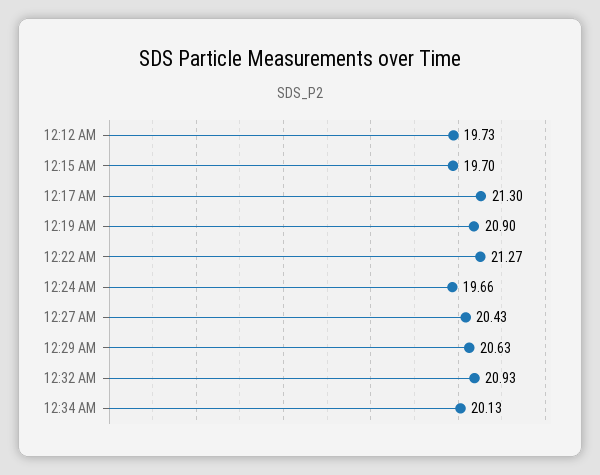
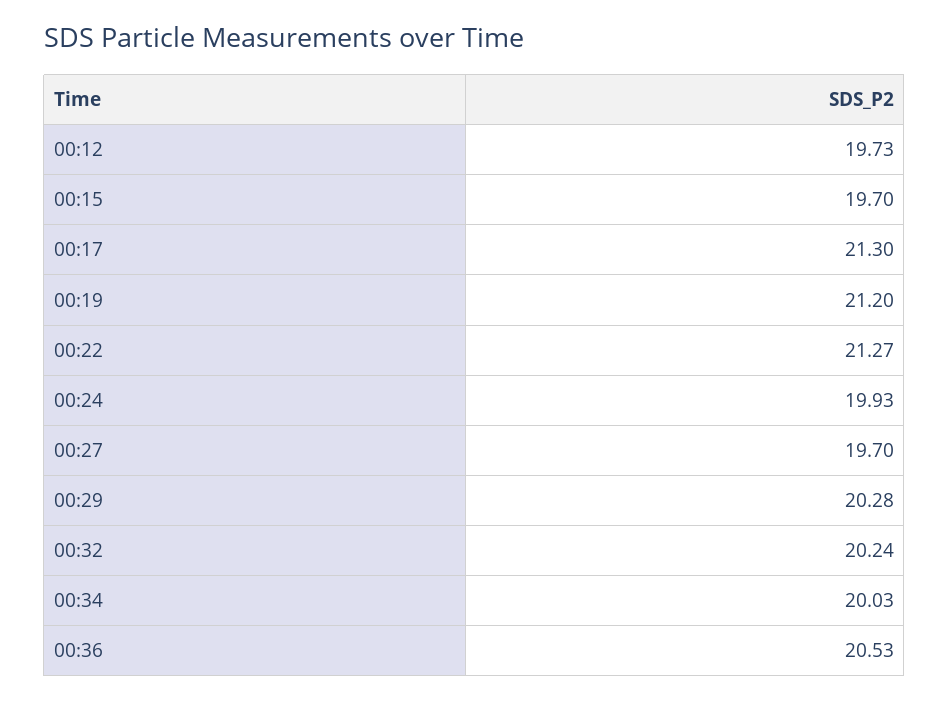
12:19 AM: 20.9 -> 21.2
12:24 AM: 19.66 -> 19.93
12:27 AM: 20.43 -> 19.7
12:29 AM: 20.63 -> 20.28
12:32 AM: 20.93 -> 20.24
12:34 AM: 20.13 -> 20.03
00:36: none -> 20.53

